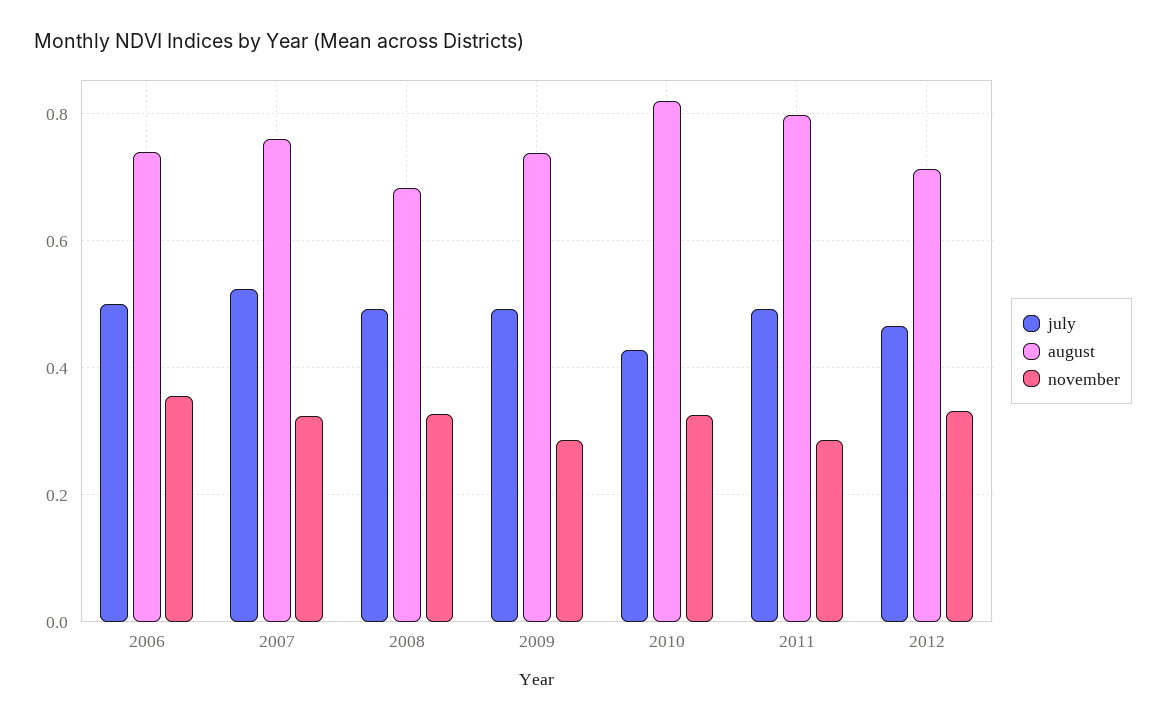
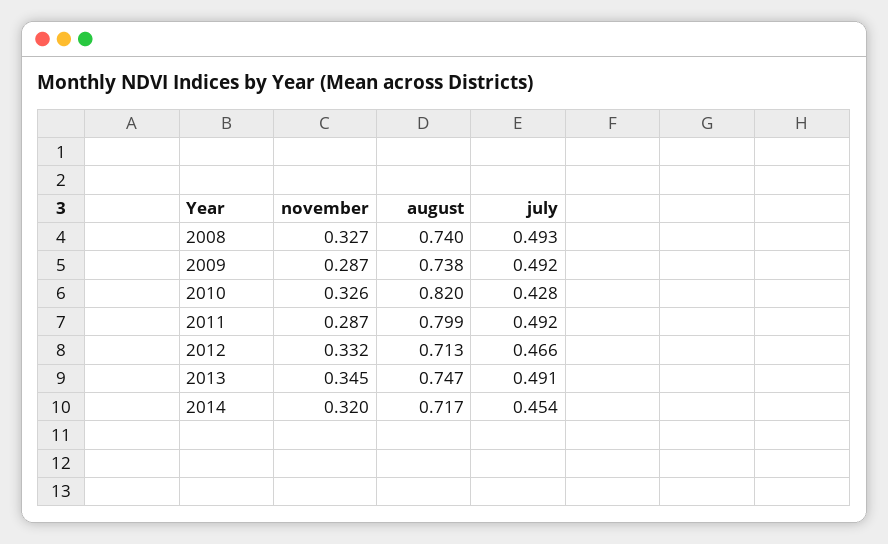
july, 2006: 0.5 -> none
august, 2006: 0.74 -> none
november, 2006: 0.36 -> none
july, 2007: 0.52 -> none
august, 2007: 0.76 -> none
november, 2007: 0.32 -> none
august, 2008: 0.68 -> 0.74
november, 2013: none -> 0.345
august, 2013: none -> 0.747
july, 2013: none -> 0.491
november, 2014: none -> 0.32
august, 2014: none -> 0.717
july, 2014: none -> 0.454

